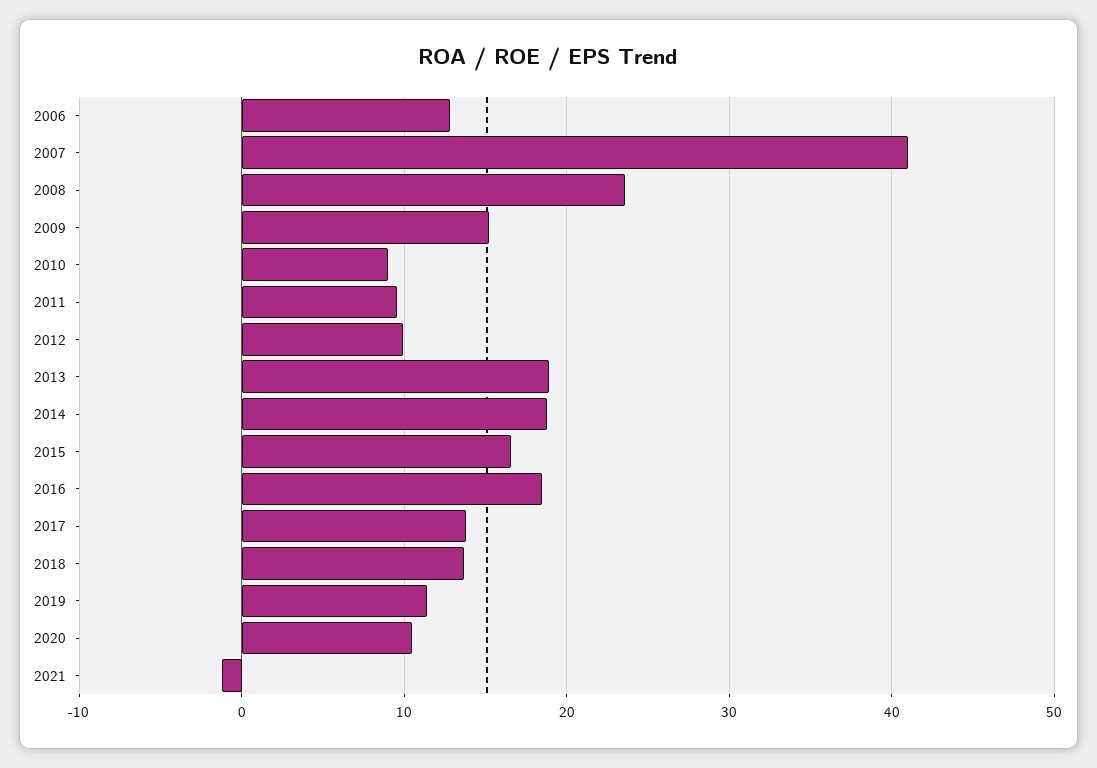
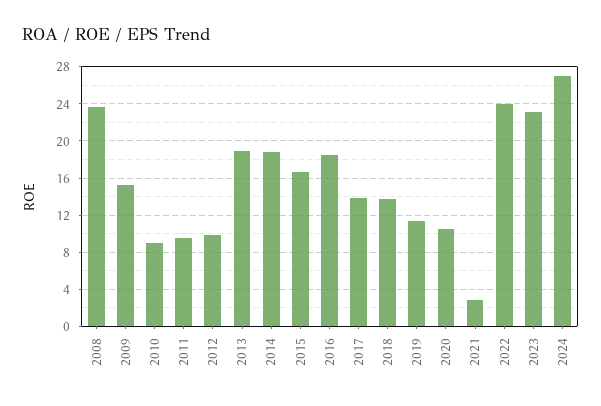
2006: 13 -> none
2007: 41 -> none
2021: -1 -> 3
2022: none -> 24
2023: none -> 23
2024: none -> 27

